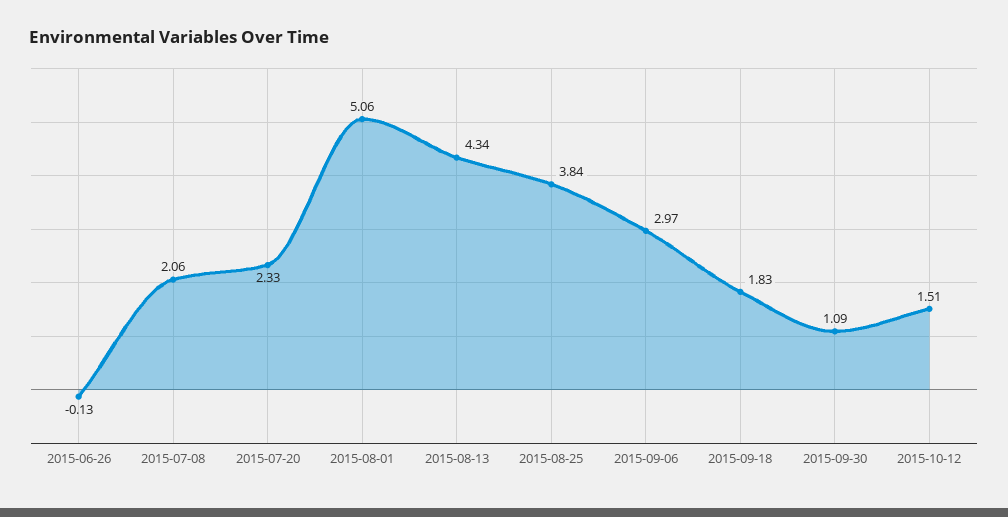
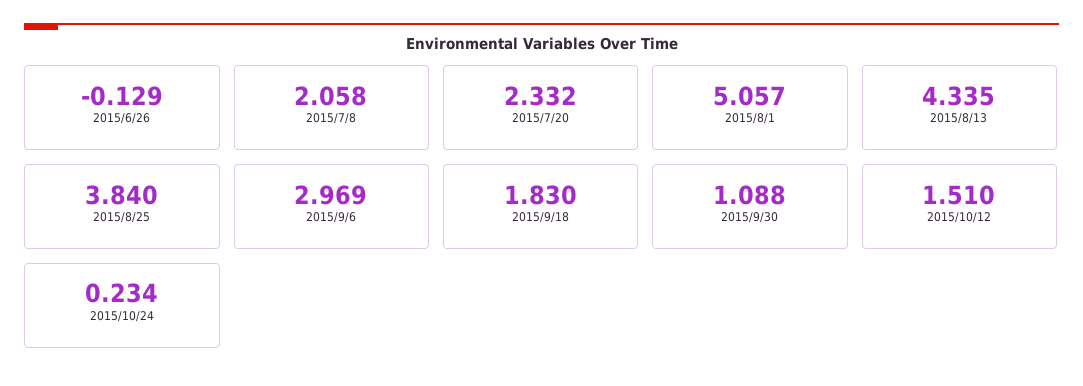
2015/10/24: none -> 0.234

